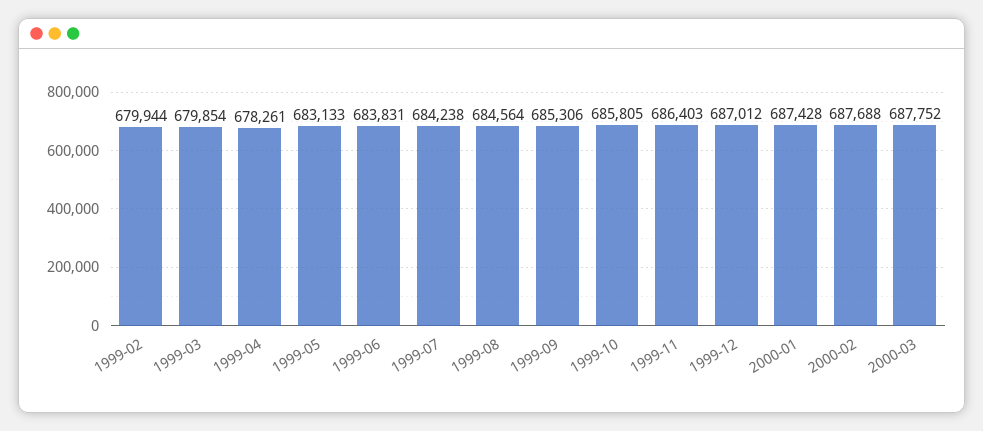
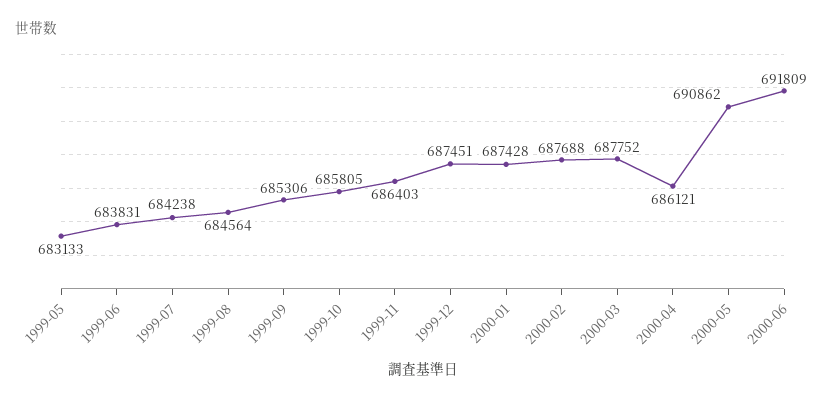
1999-02: 679944 -> none
1999-03: 679854 -> none
1999-04: 678261 -> none
1999-12: 687012 -> 687451
2000-04: none -> 686121
2000-05: none -> 690862
2000-06: none -> 691809

